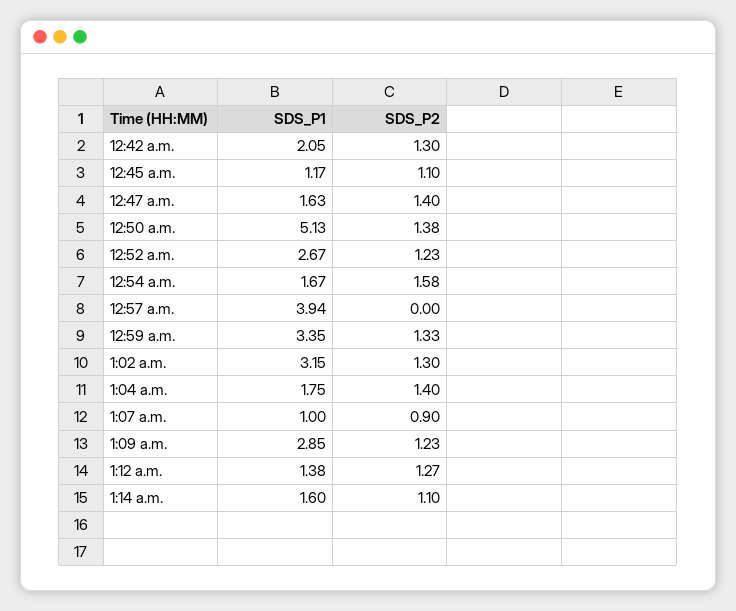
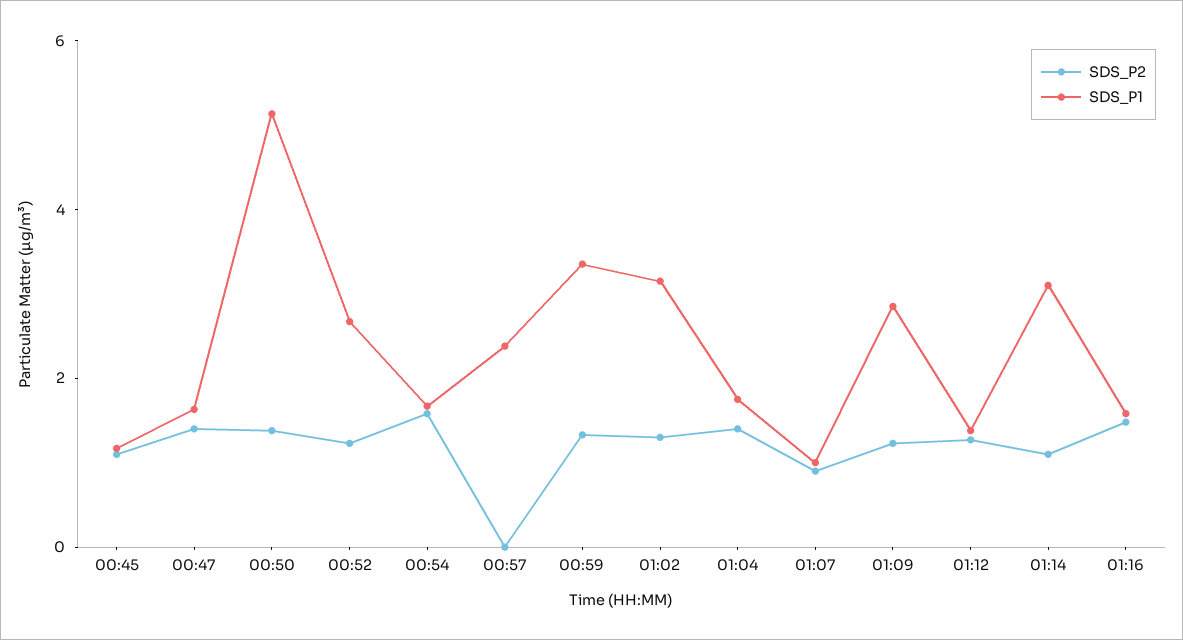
SDS_P1, 12:42 a.m.: 2.05 -> none
SDS_P2, 12:42 a.m.: 1.3 -> none
SDS_P1, 12:57 a.m.: 3.94 -> 2.5
SDS_P1, 1:14 a.m.: 1.6 -> 3
SDS_P2, 01:16: none -> 1.5
SDS_P1, 01:16: none -> 1.5

